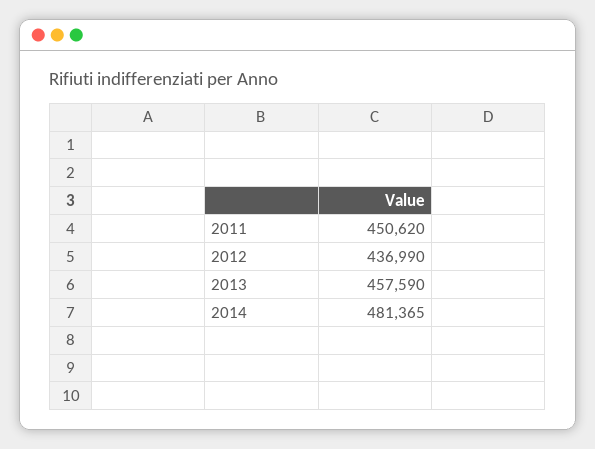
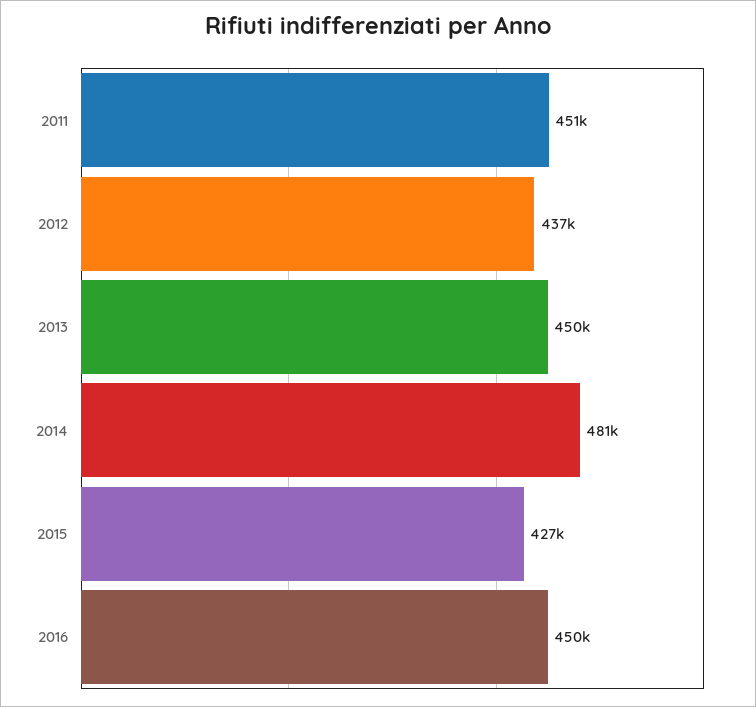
2013: 457590 -> 450000
2015: none -> 427000
2016: none -> 450000

